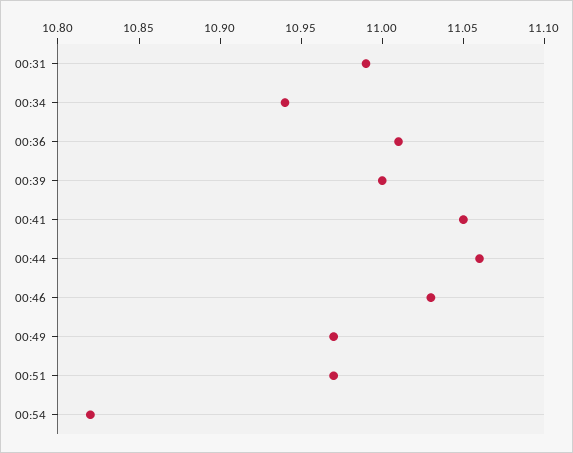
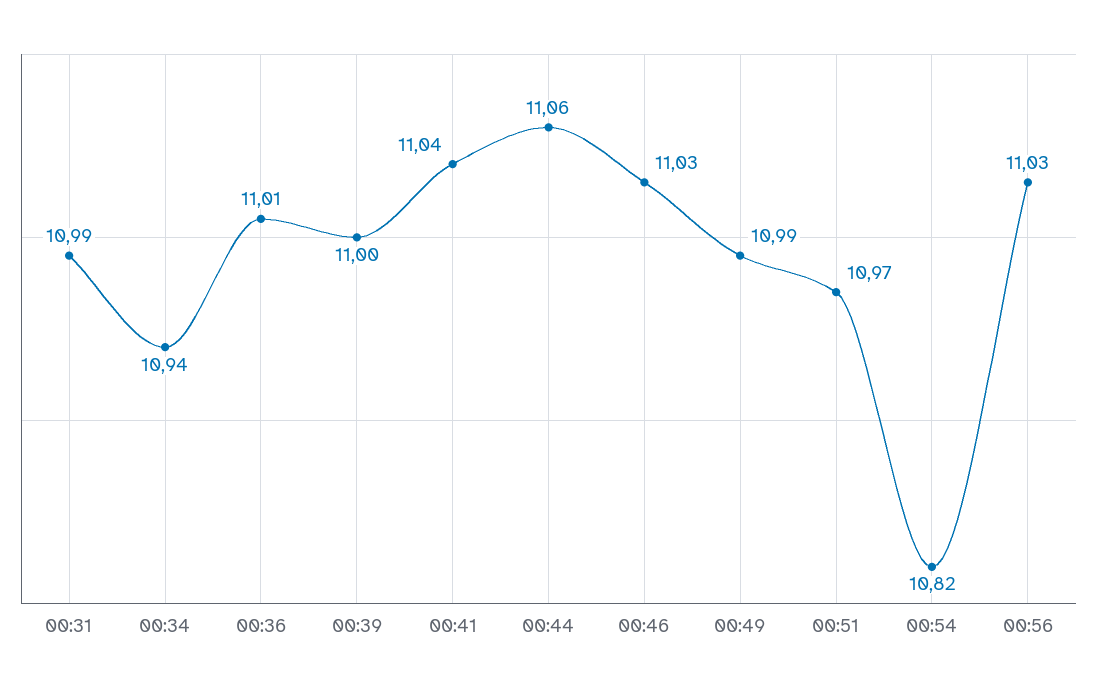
00:41: 11.05 -> 11.04
00:49: 10.97 -> 10.99
00:56: none -> 11.03

